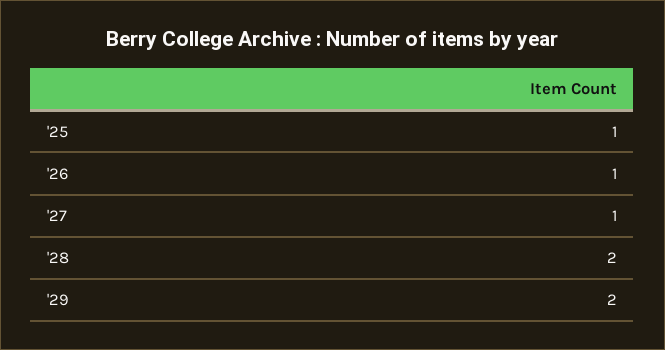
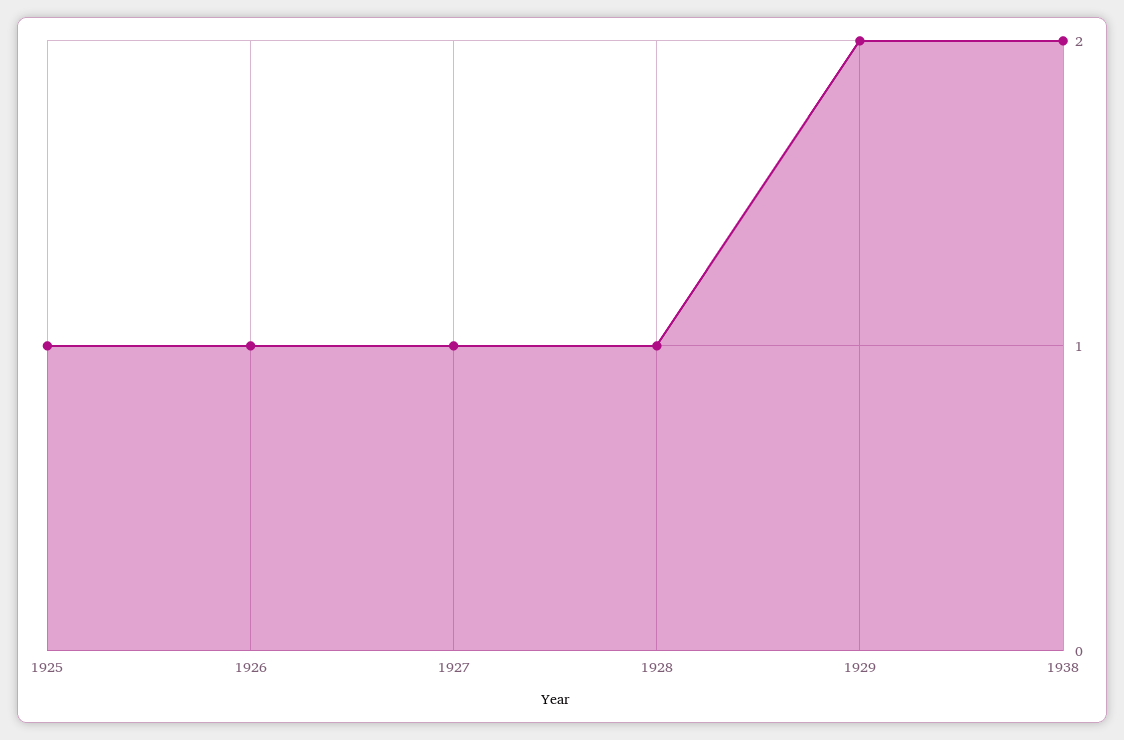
'28: 2 -> 1
1938: none -> 2

